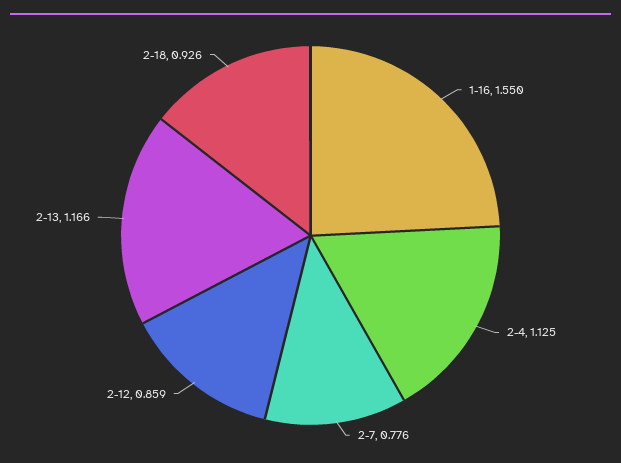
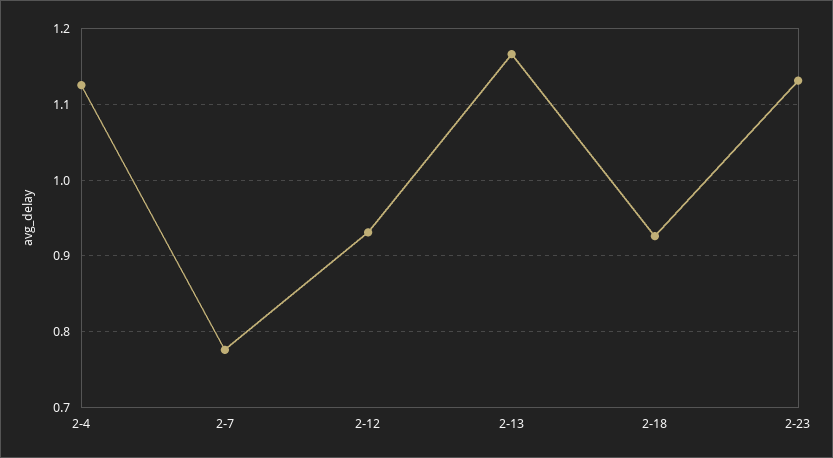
1-16: 1.55 -> none
2-12: 0.859 -> 0.93
2-23: none -> 1.13

